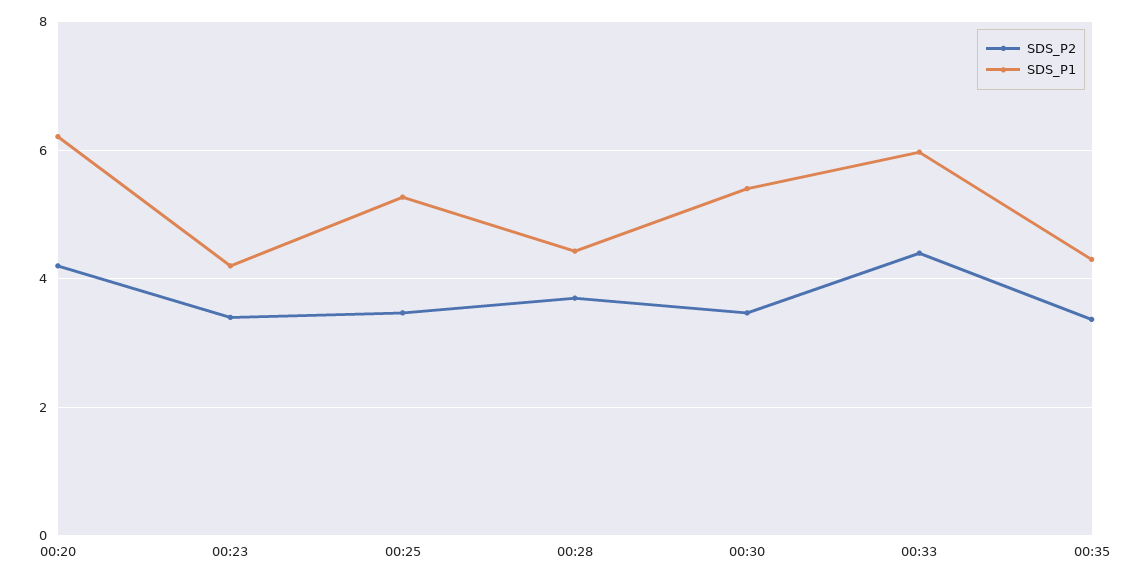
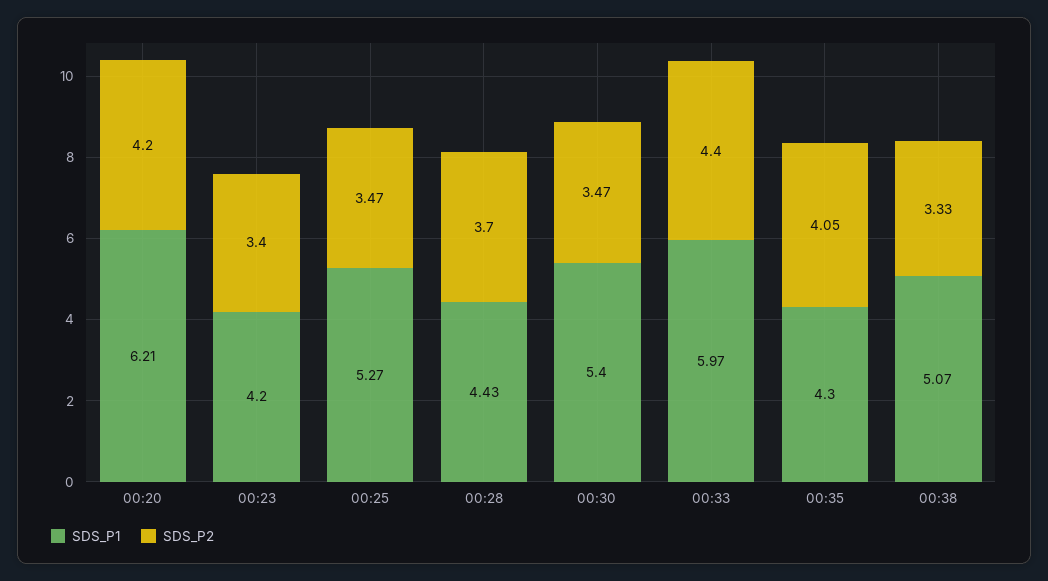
SDS_P2, 00:35: 3.4 -> 4.05
SDS_P1, 00:38: none -> 5.07
SDS_P2, 00:38: none -> 3.33

